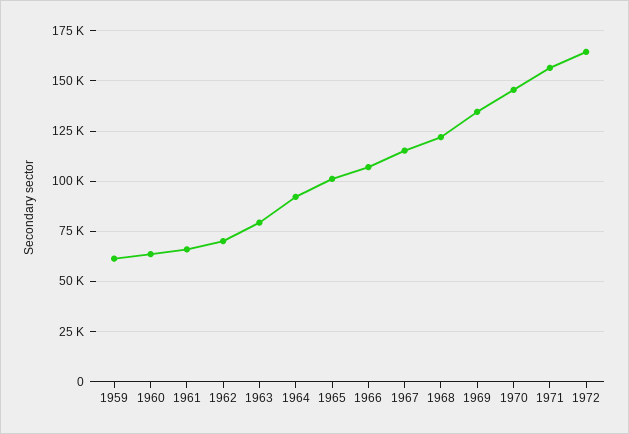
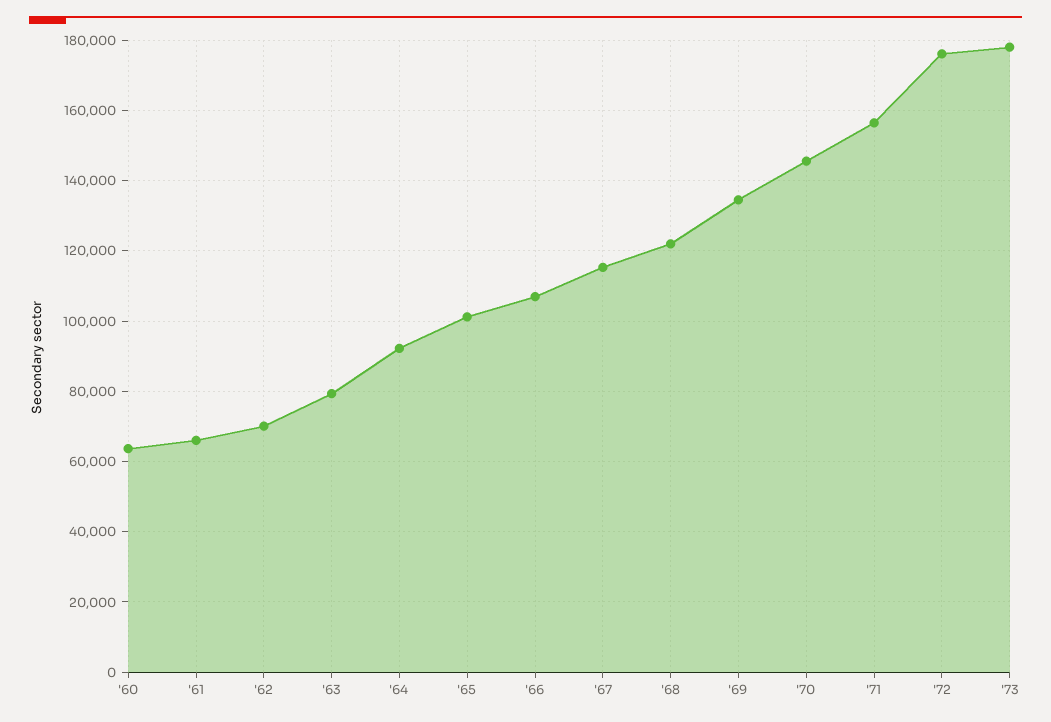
1959: 60000 -> none
1972: 165000 -> 176000
'73: none -> 178000

